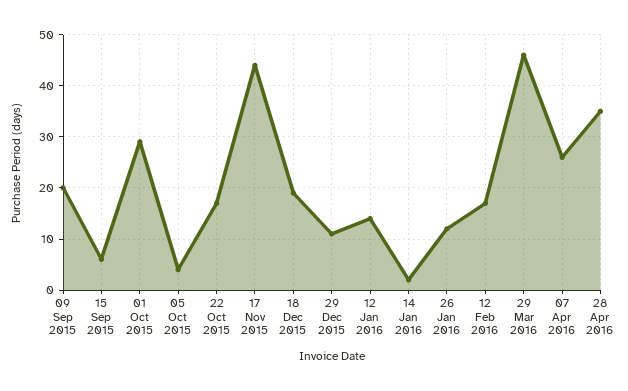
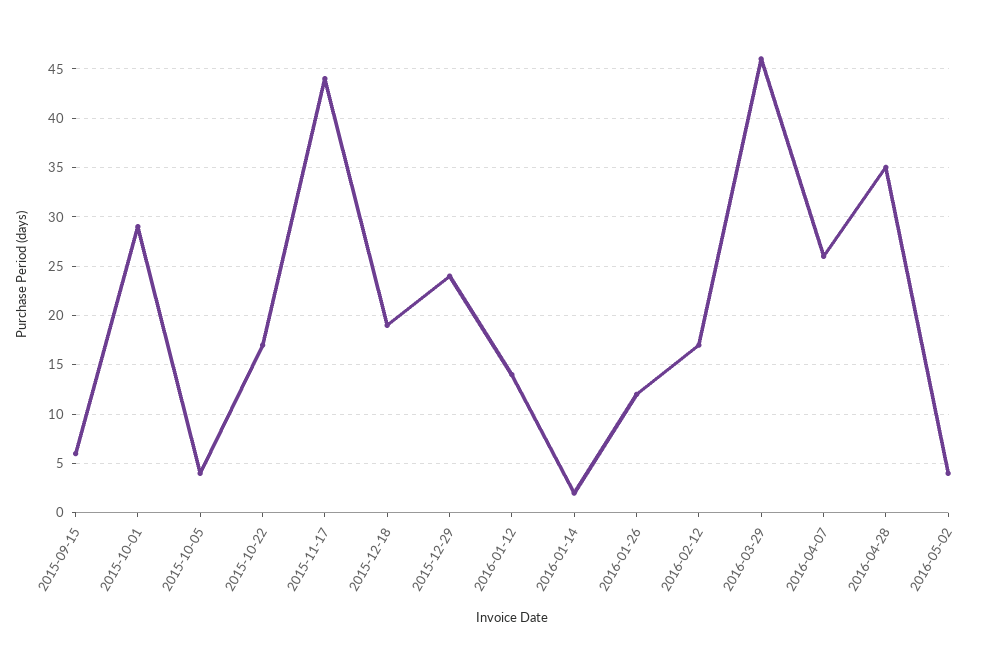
09 Sep 2015: 20 -> none
29 Dec 2015: 10 -> 24
2016-05-02: none -> 4

